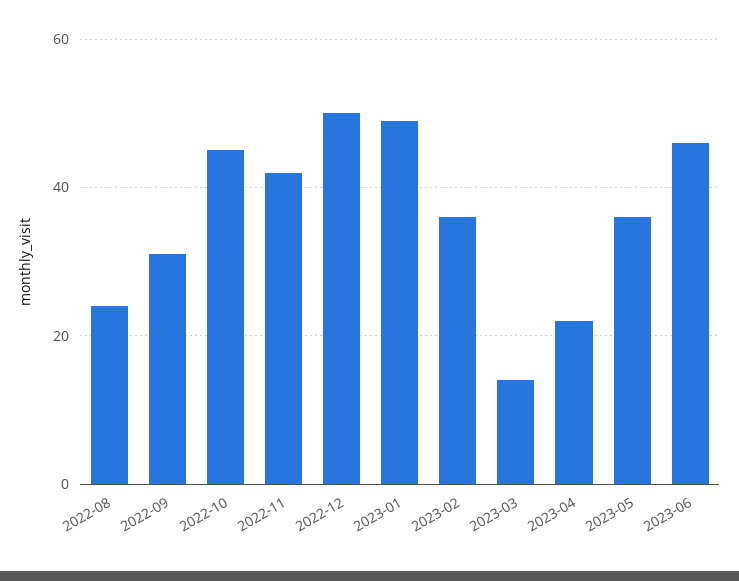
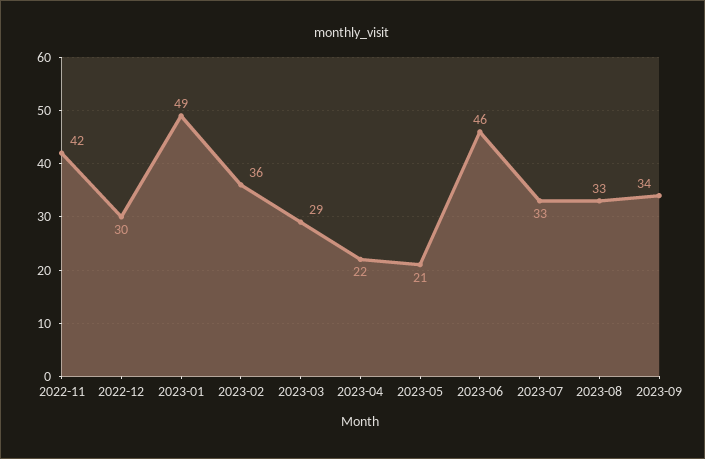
2022-08: 25 -> none
2022-09: 30 -> none
2022-10: 45 -> none
2022-12: 50 -> 30
2023-03: 15 -> 29
2023-05: 35 -> 21
2023-07: none -> 33
2023-08: none -> 33
2023-09: none -> 34

